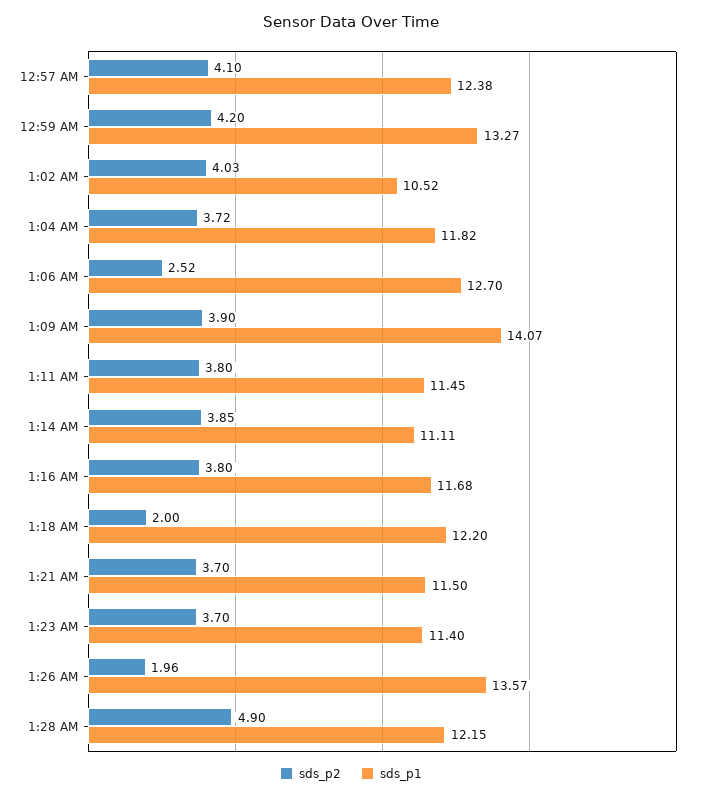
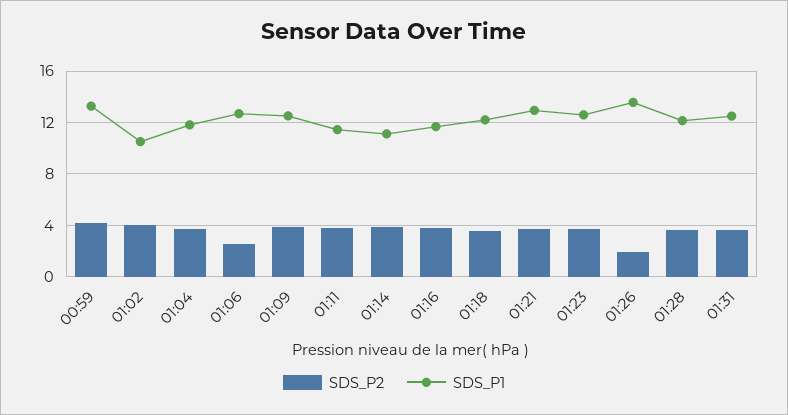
sds_p2, 12:57 AM: 4.1 -> none
sds_p1, 12:57 AM: 12.38 -> none
sds_p1, 1:09 AM: 14.07 -> 12.5
sds_p2, 1:18 AM: 2 -> 3.5
sds_p1, 1:21 AM: 11.5 -> 13
sds_p1, 1:23 AM: 11.4 -> 12.5
sds_p2, 1:28 AM: 4.9 -> 3.5
sds_p2, 01:31: none -> 3.5
sds_p1, 01:31: none -> 12.5

